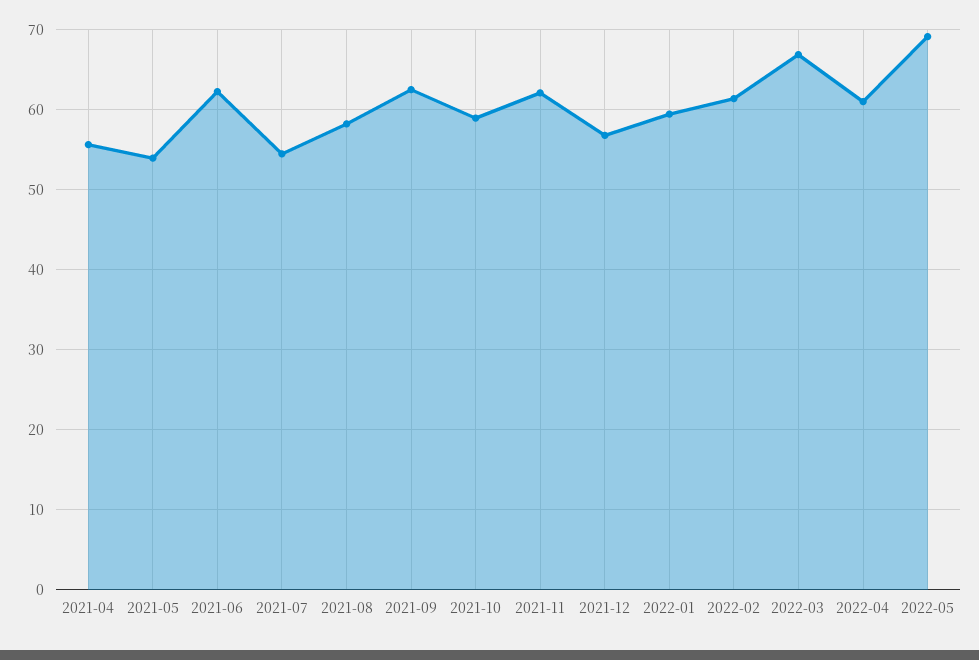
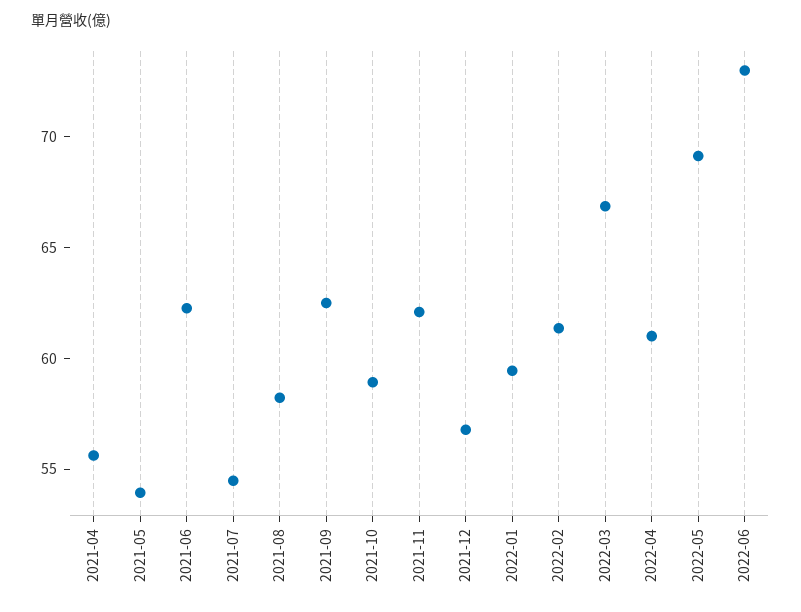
2022-06: none -> 73

